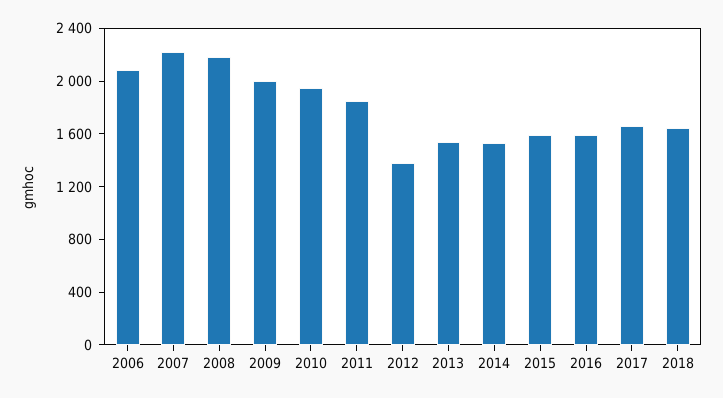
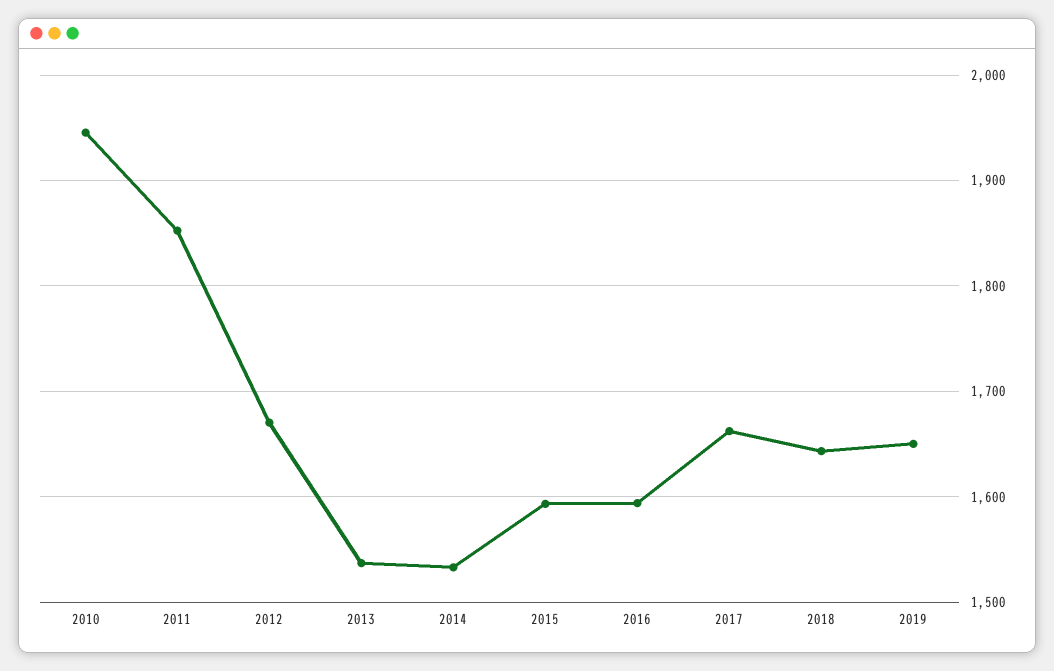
2006: 2100 -> none
2007: 2200 -> none
2008: 2200 -> none
2009: 2000 -> none
2012: 1400 -> 1670
2019: none -> 1650

